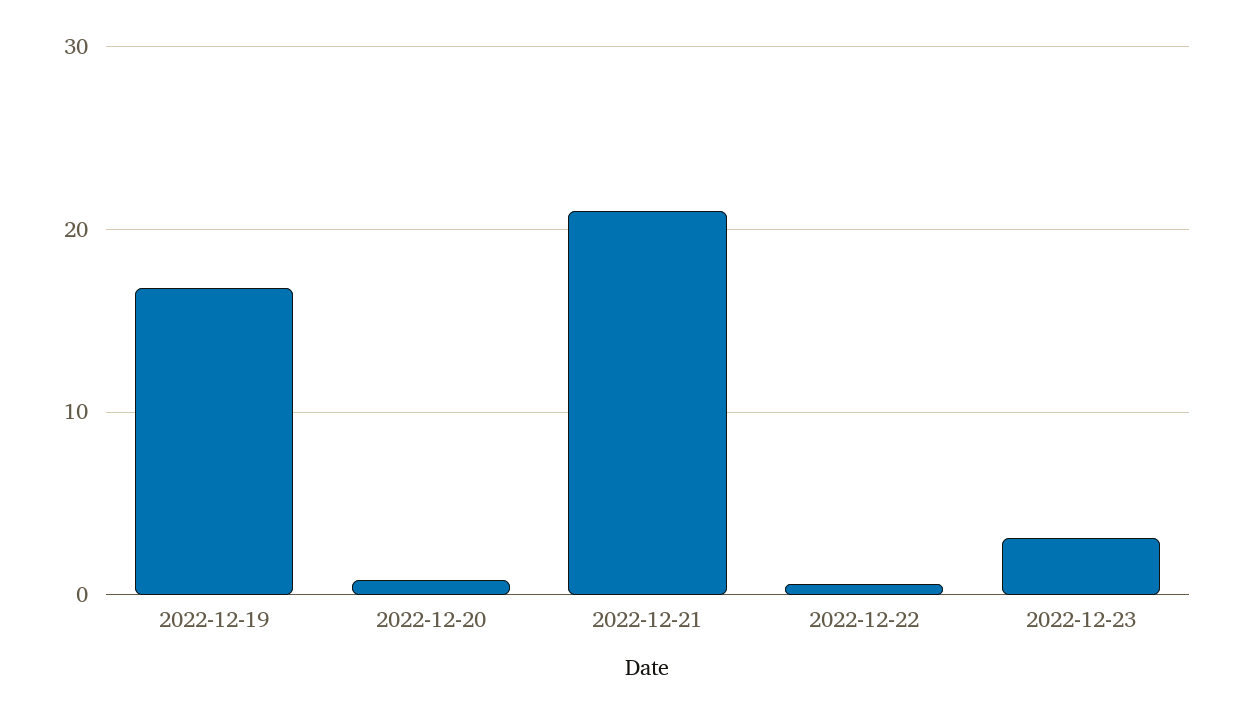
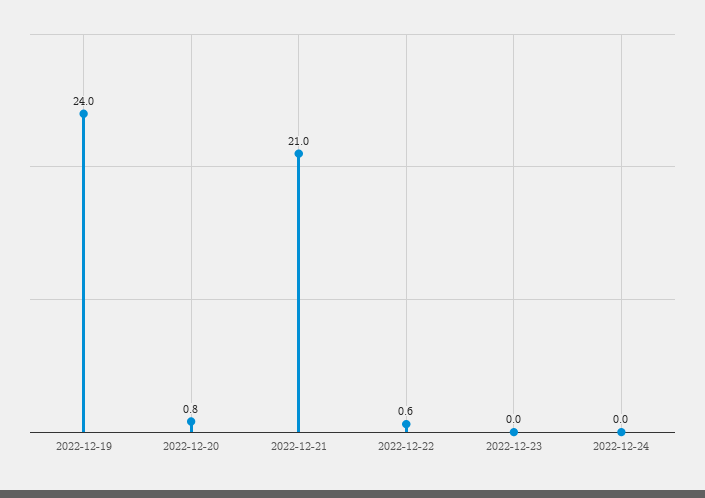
2022-12-19: 17 -> 24
2022-12-23: 3 -> 0
2022-12-24: none -> 0

